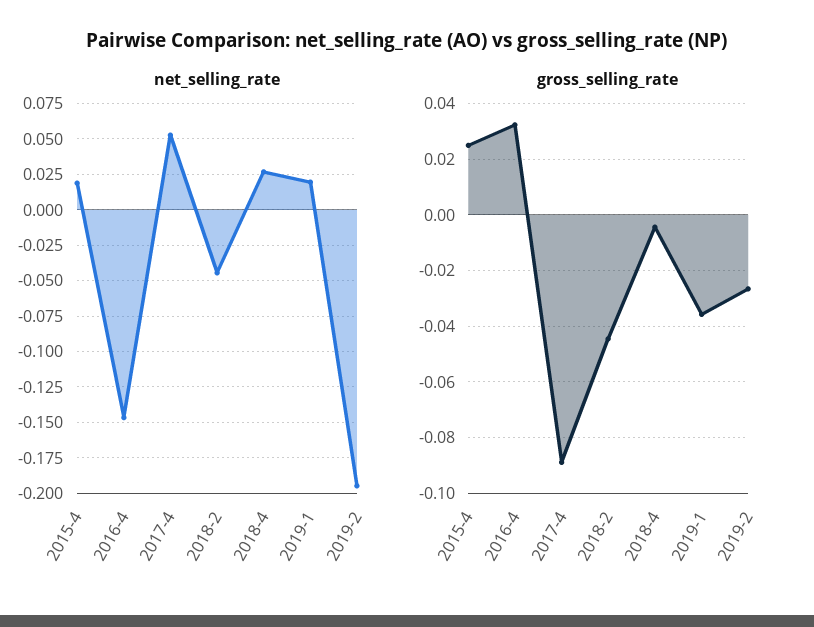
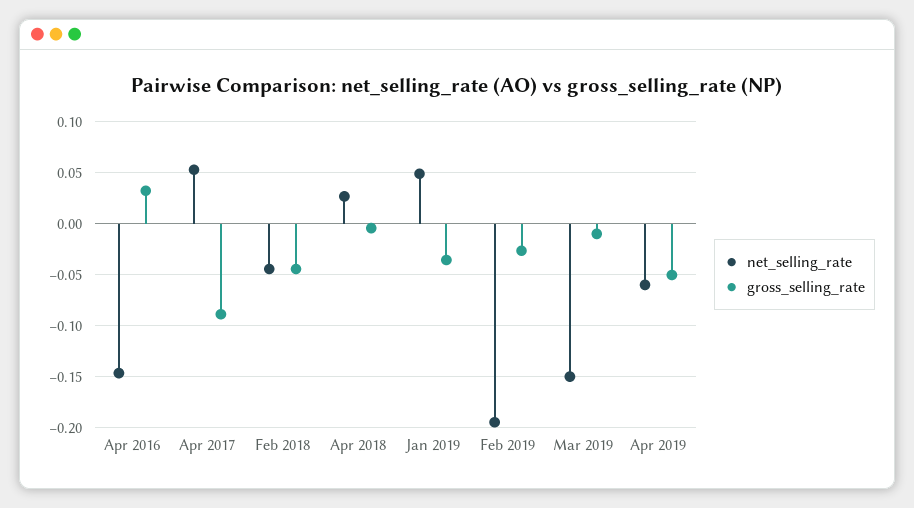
net_selling_rate, 2015-4: 0.02 -> none
net_selling_rate, 2019-1: 0.02 -> 0.05
gross_selling_rate, 2015-4: 0.025 -> none
net_selling_rate, Mar 2019: none -> -0.15
gross_selling_rate, Mar 2019: none -> -0.01
net_selling_rate, Apr 2019: none -> -0.06
gross_selling_rate, Apr 2019: none -> -0.05

